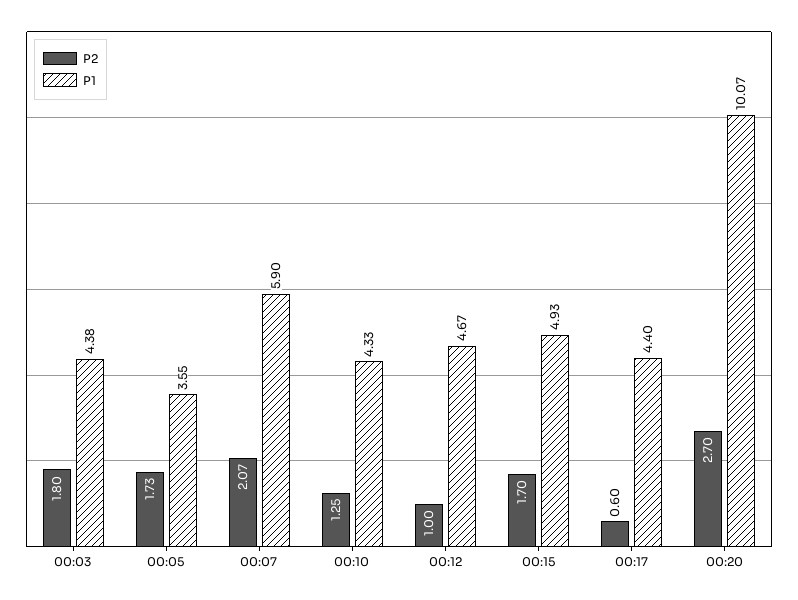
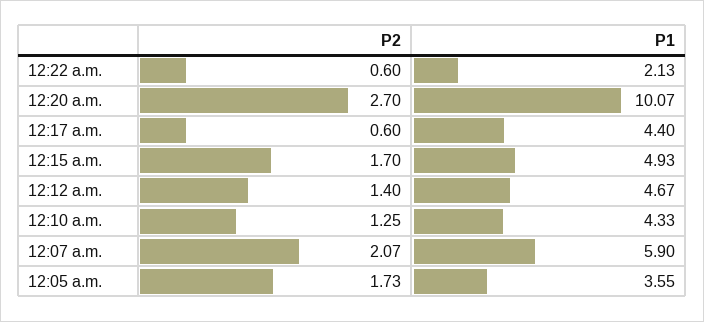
P2, 00:03: 1.8 -> none
P1, 00:03: 4.38 -> none
P2, 00:12: 1 -> 1.4
P2, 12:22 a.m.: none -> 0.6
P1, 12:22 a.m.: none -> 2.13

